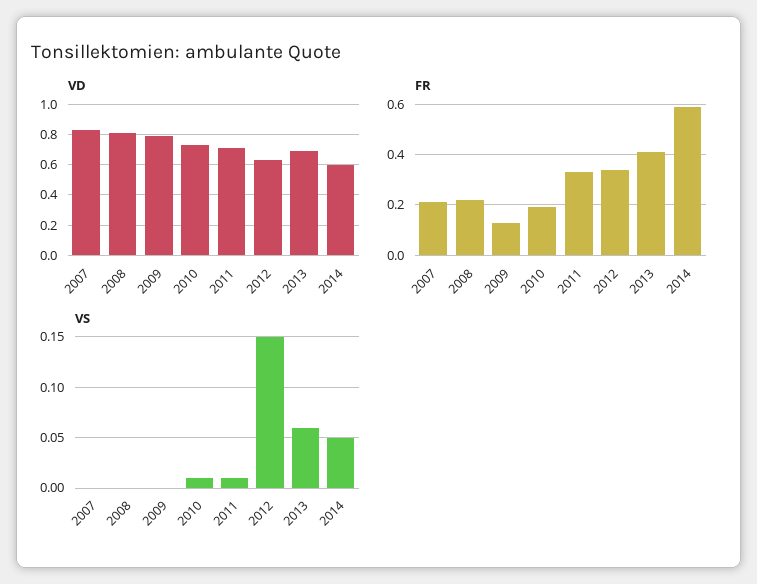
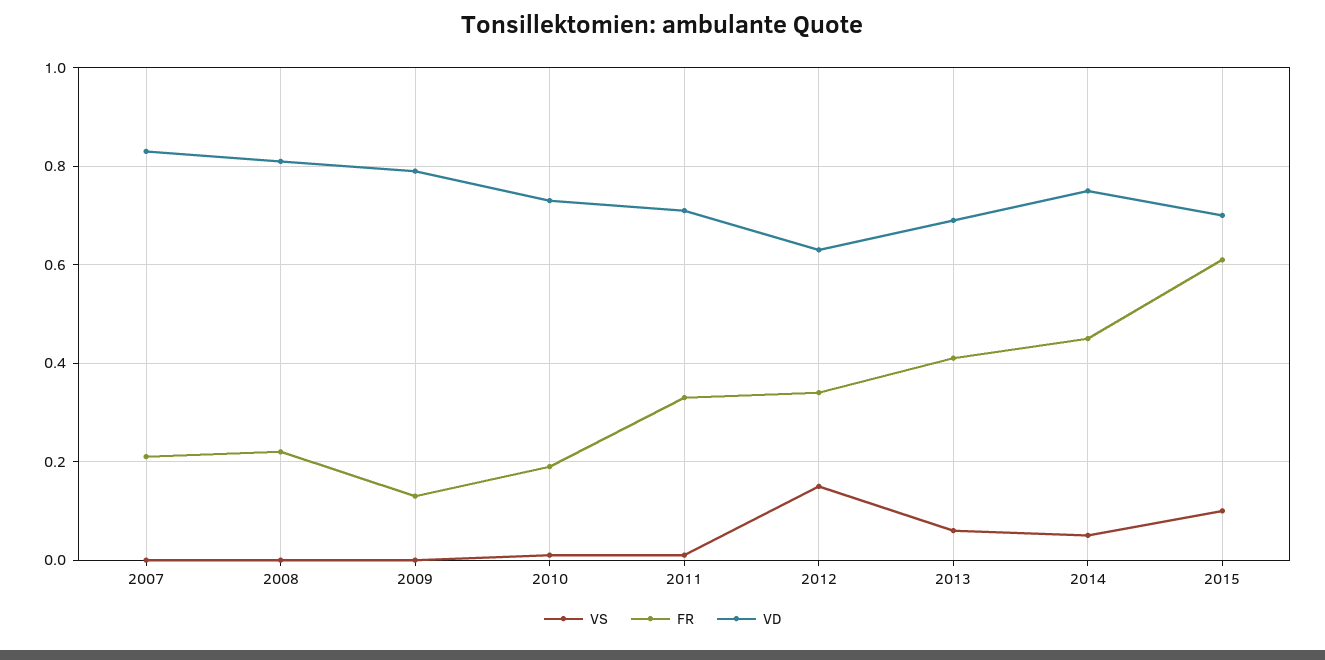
VD, 2014: 0.6 -> 0.75
FR, 2014: 0.6 -> 0.45
VS, 2015: none -> 0.1
FR, 2015: none -> 0.6
VD, 2015: none -> 0.7

